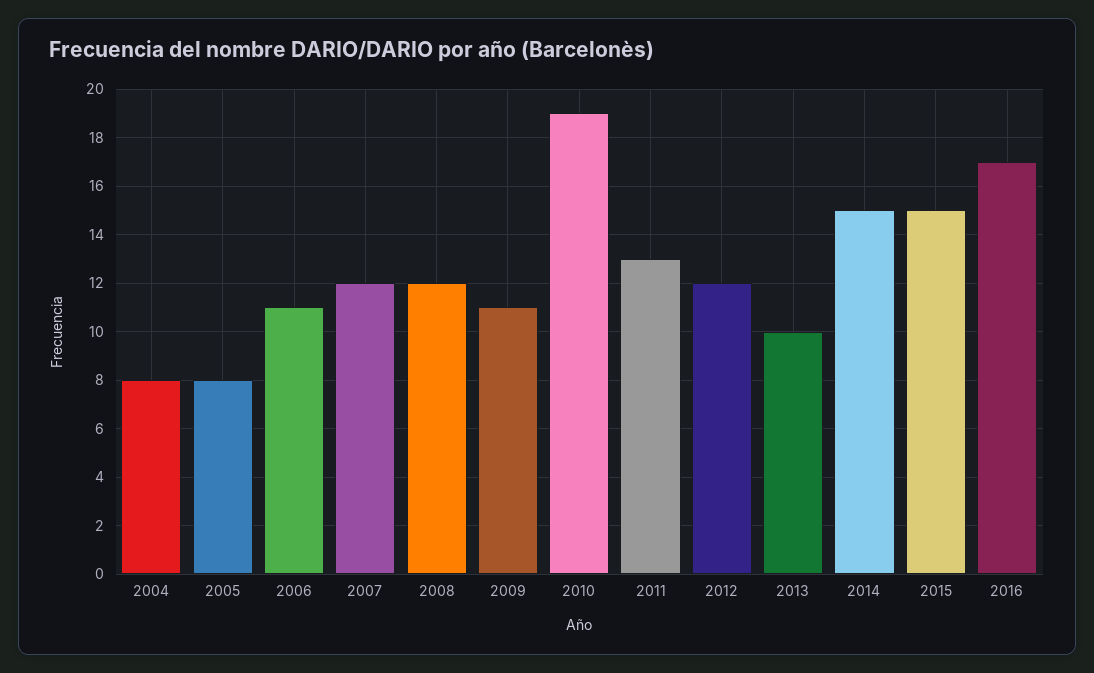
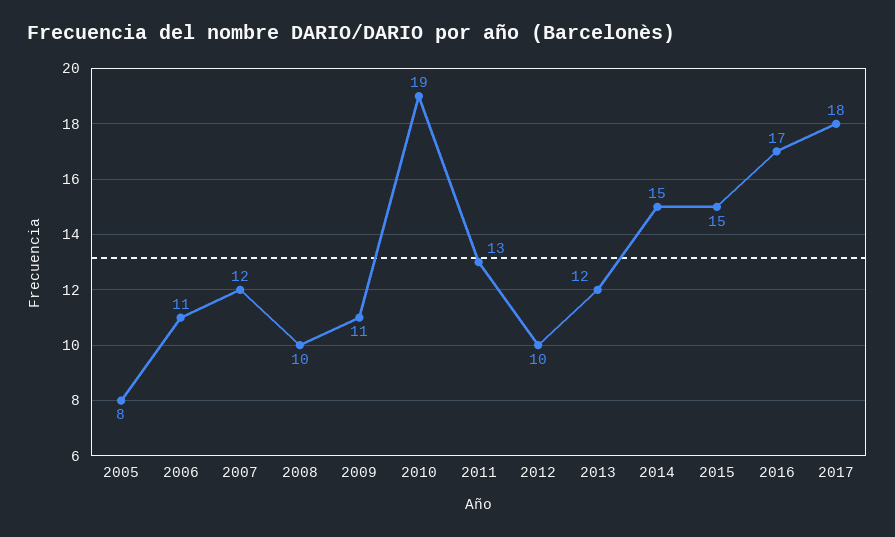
2004: 8 -> none
2008: 12 -> 10
2012: 12 -> 10
2013: 10 -> 12
2017: none -> 18

